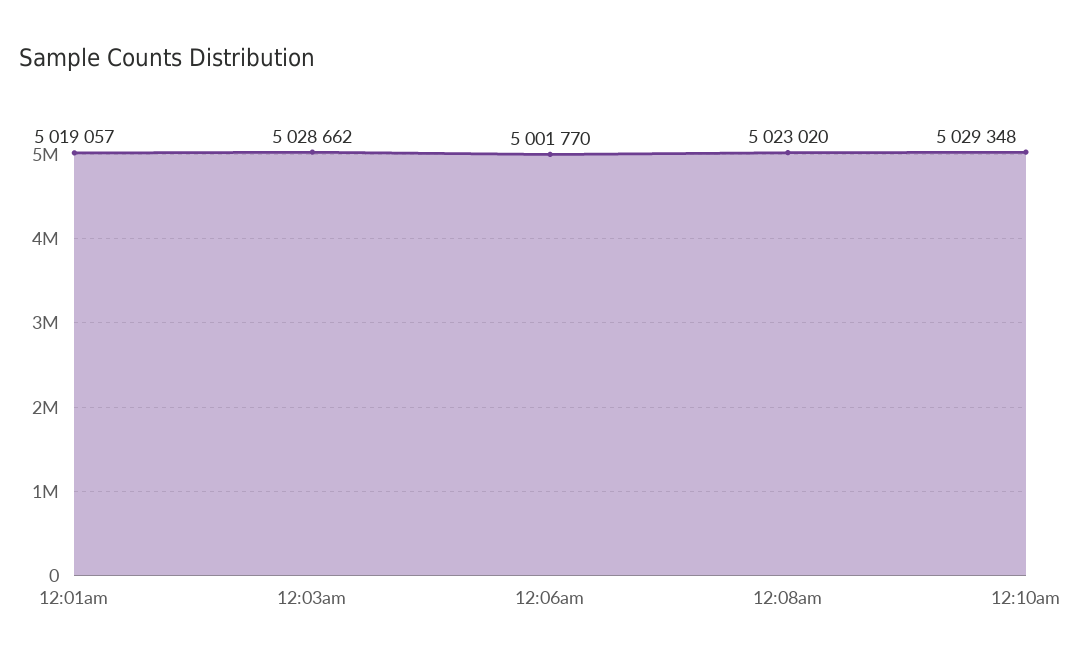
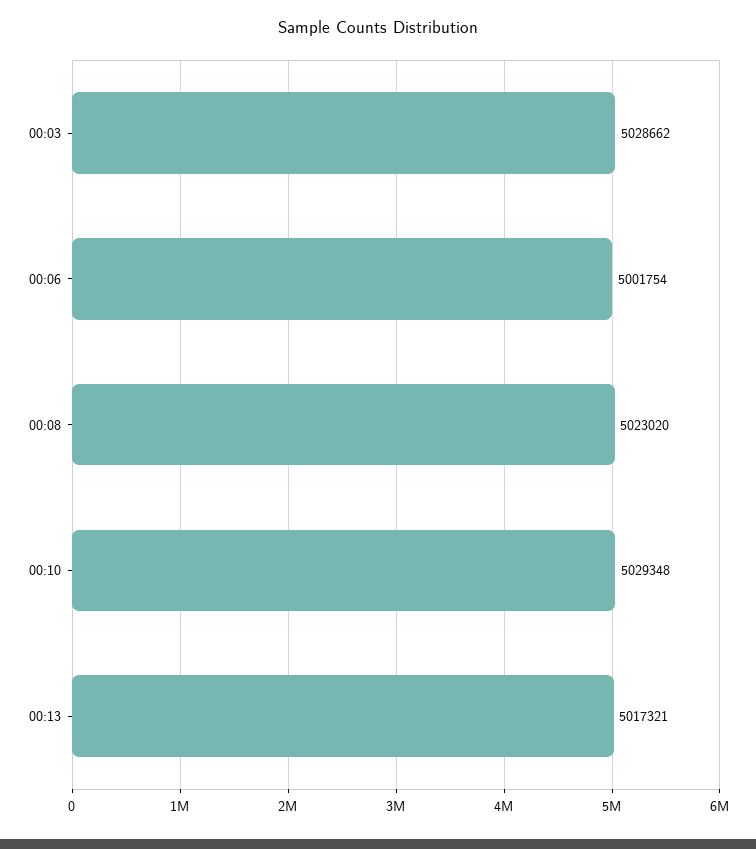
12:01am: 5019057 -> none
12:06am: 5001770 -> 5001754
00:13: none -> 5017321

